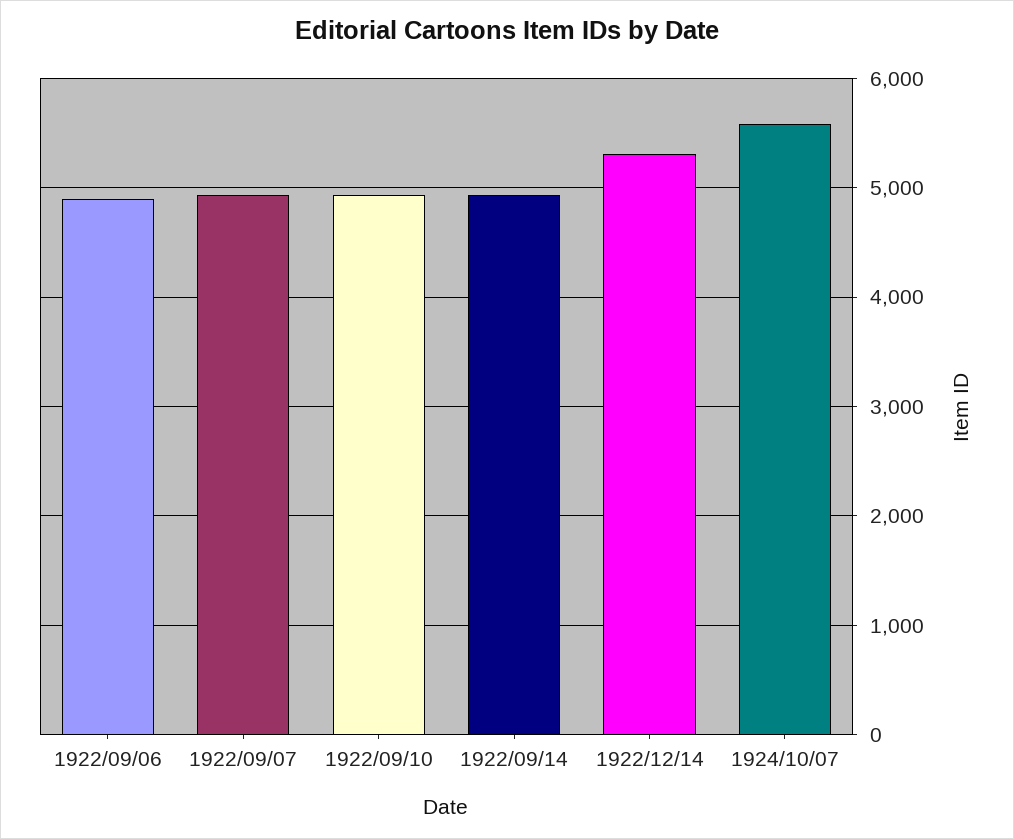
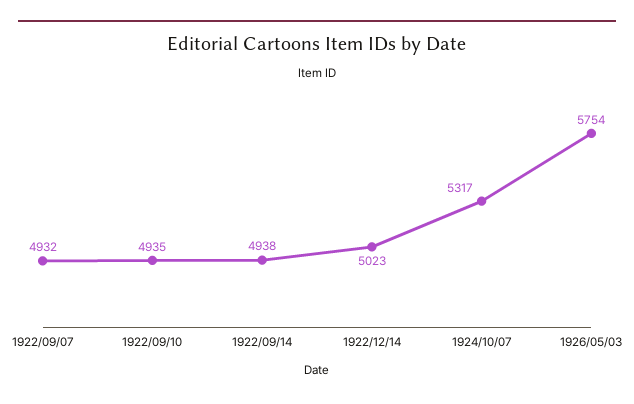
1922/09/06: 4900 -> none
1922/12/14: 5300 -> 5023
1924/10/07: 5600 -> 5317
1926/05/03: none -> 5754

